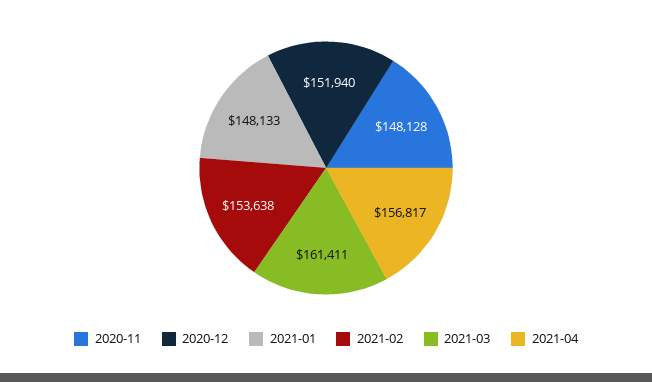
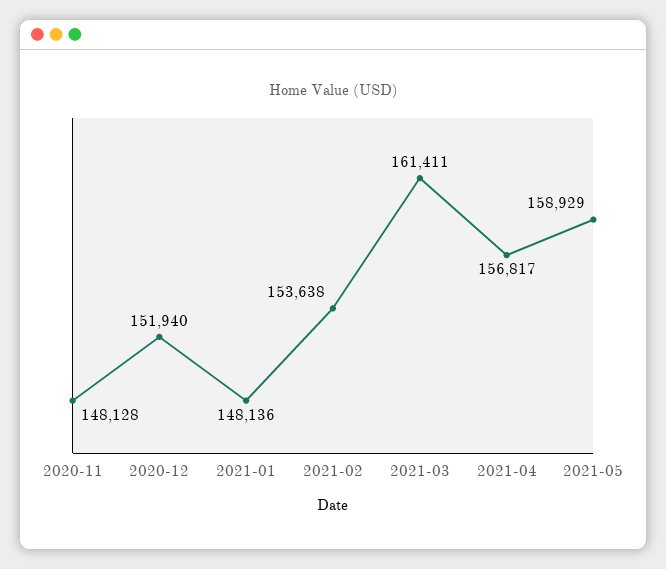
2021-01: 148133 -> 148136
2021-05: none -> 158929

